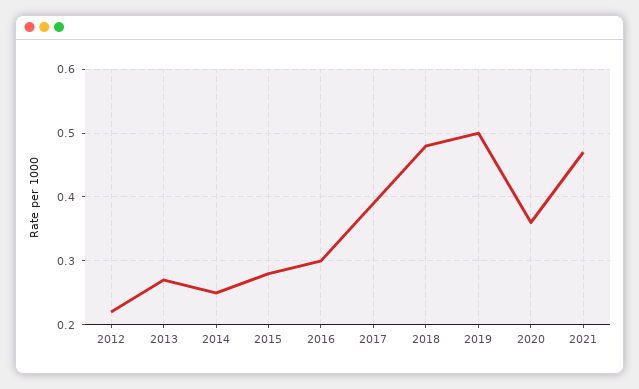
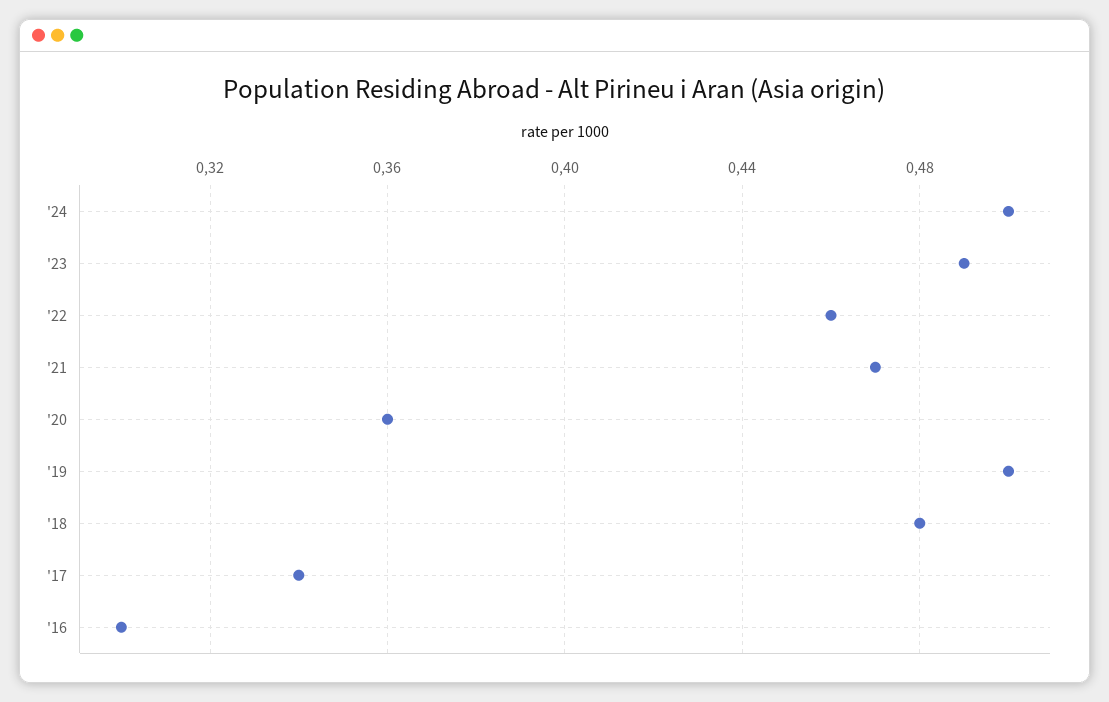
2012: 0.22 -> none
2013: 0.27 -> none
2014: 0.25 -> none
2015: 0.28 -> none
2017: 0.39 -> 0.34
'24: none -> 0.5
'23: none -> 0.49
'22: none -> 0.46

